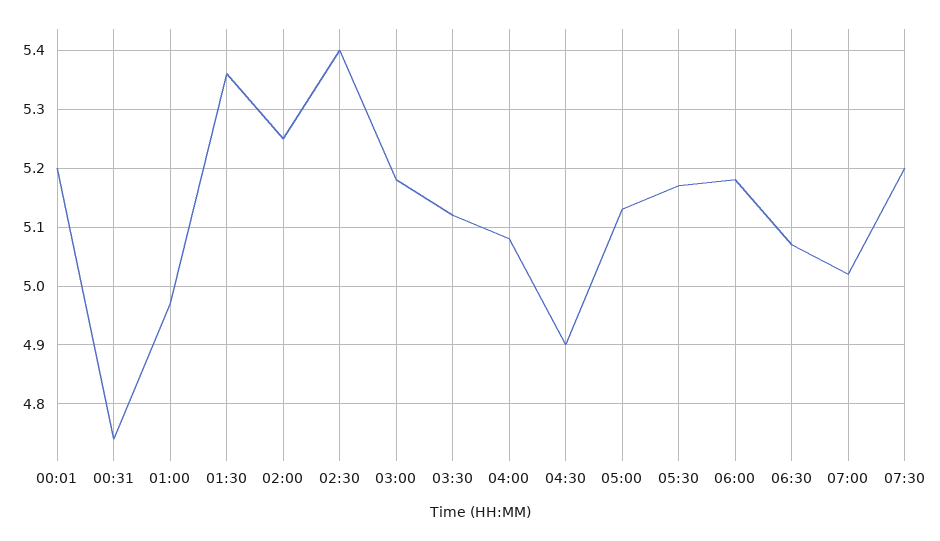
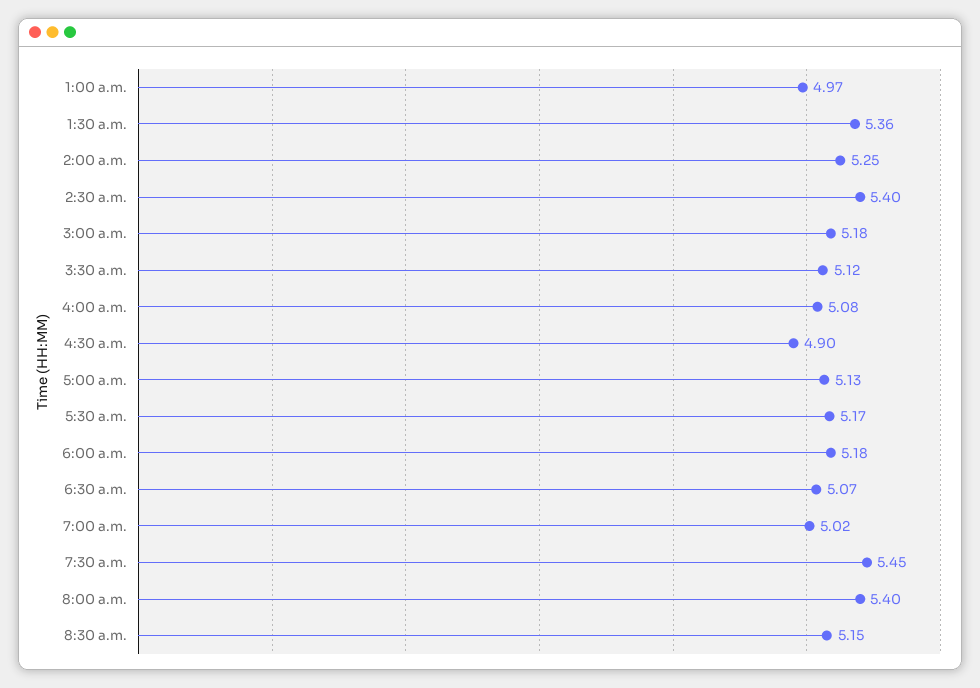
00:01: 5.2 -> none
00:31: 4.75 -> none
07:30: 5.2 -> 5.45
8:00 a.m.: none -> 5.4
8:30 a.m.: none -> 5.15

